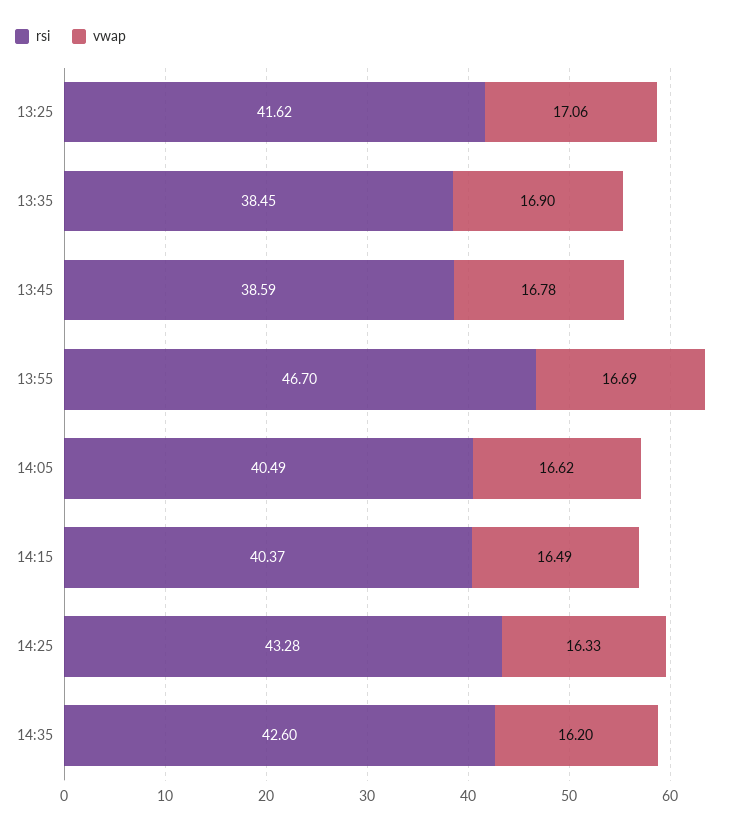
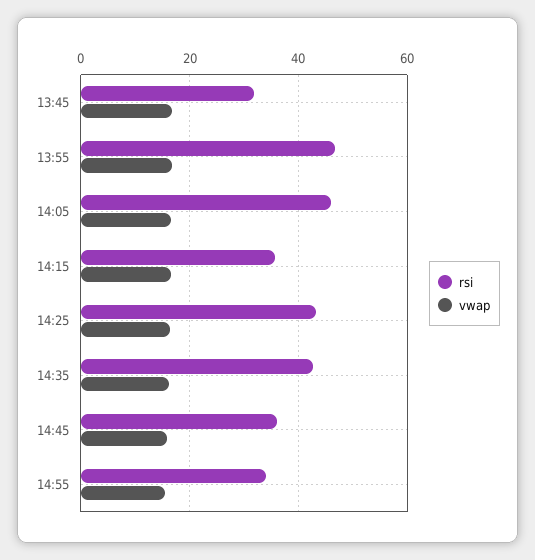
rsi, 13:25: 41.62 -> none
vwap, 13:25: 17.06 -> none
rsi, 13:35: 38.45 -> none
vwap, 13:35: 16.9 -> none
rsi, 13:45: 38.59 -> 32
rsi, 14:05: 40.49 -> 46
rsi, 14:15: 40.37 -> 36
rsi, 14:45: none -> 36
vwap, 14:45: none -> 16
rsi, 14:55: none -> 34
vwap, 14:55: none -> 16

